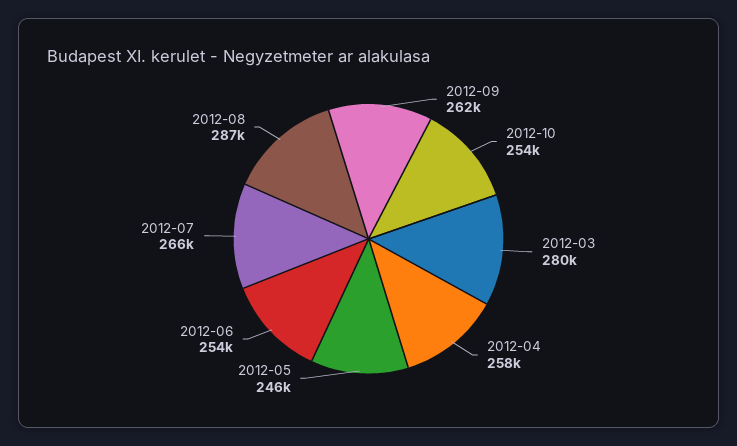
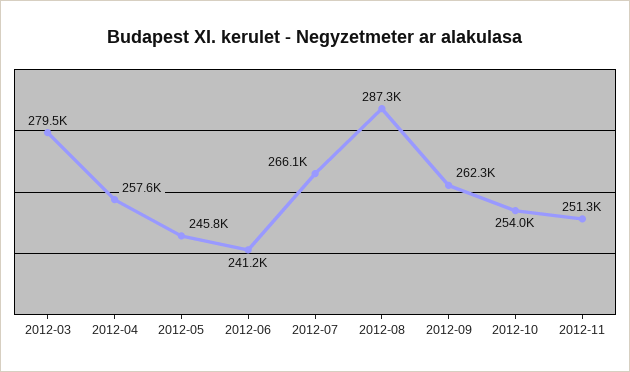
2012-06: 254000 -> 241200
2012-11: none -> 251300

